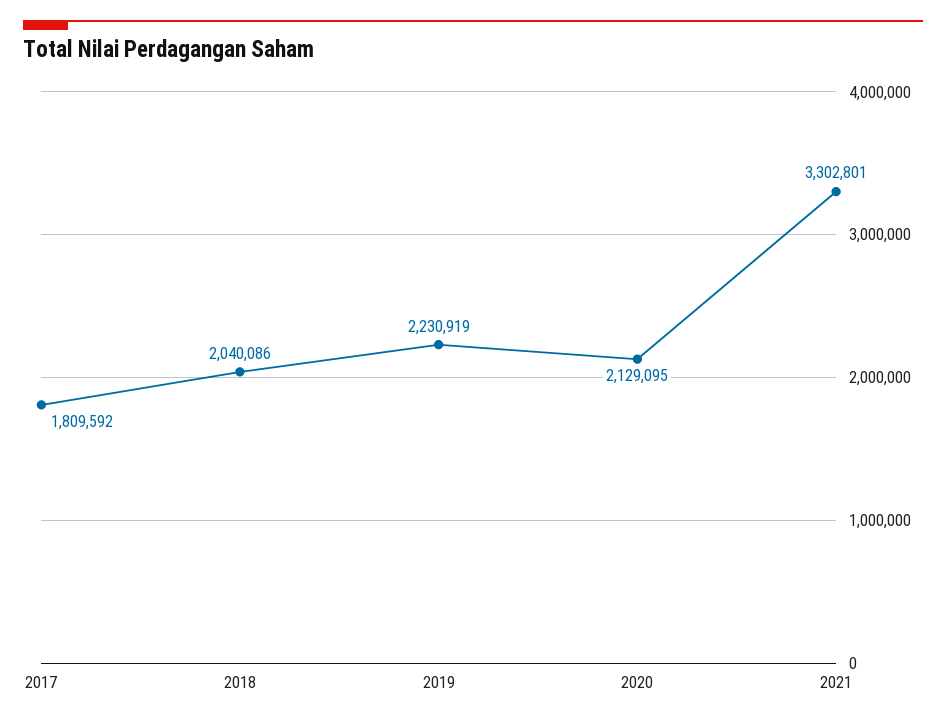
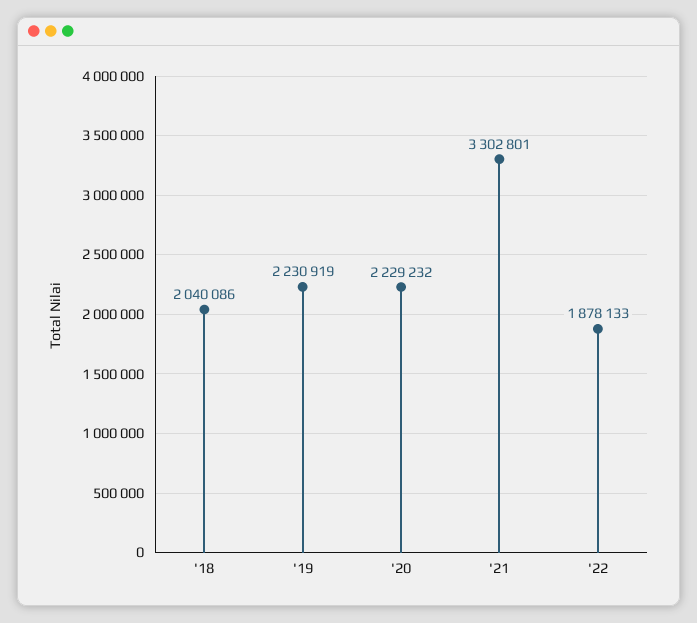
2017: 1809592 -> none
2020: 2129095 -> 2229232
'22: none -> 1878133

